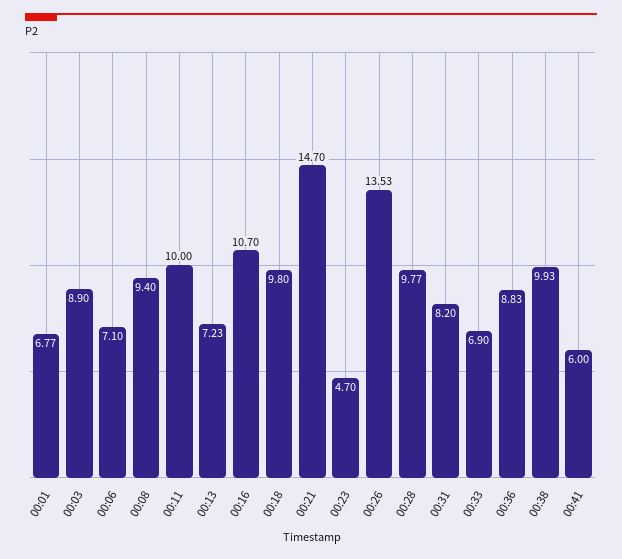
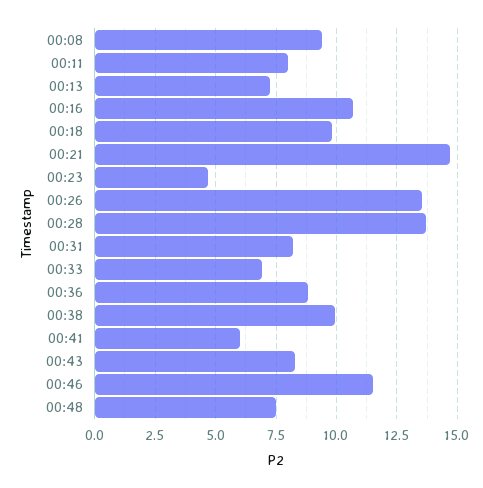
00:01: 6.77 -> none
00:03: 8.9 -> none
00:06: 7.1 -> none
00:11: 10 -> 8
00:28: 9.77 -> 13.75
00:43: none -> 8.25
00:46: none -> 11.5
00:48: none -> 7.5

